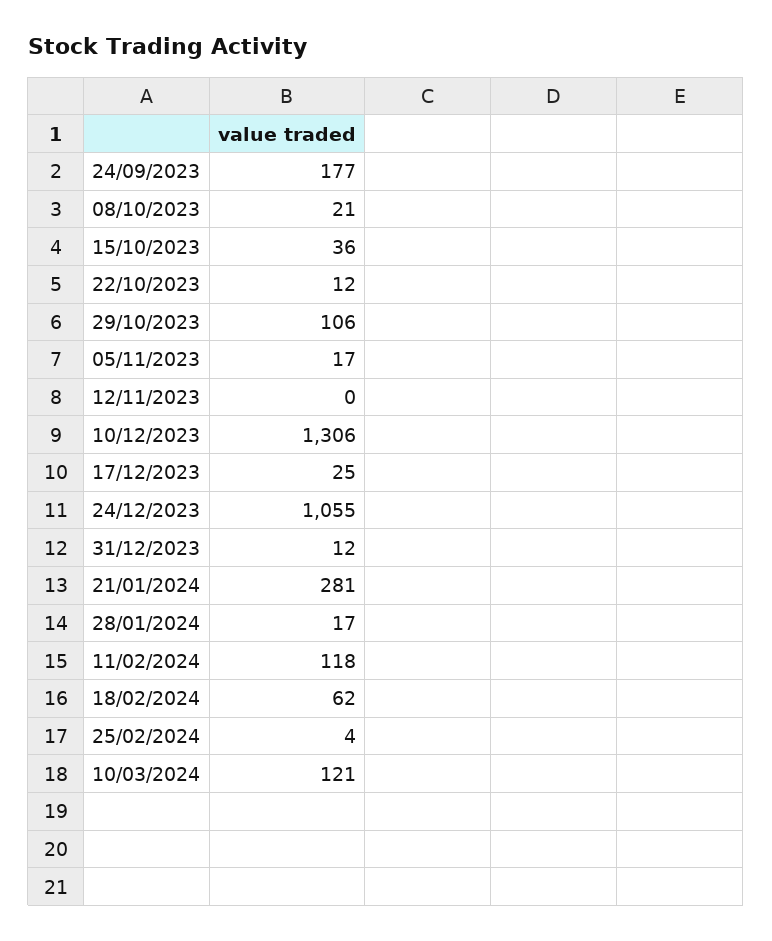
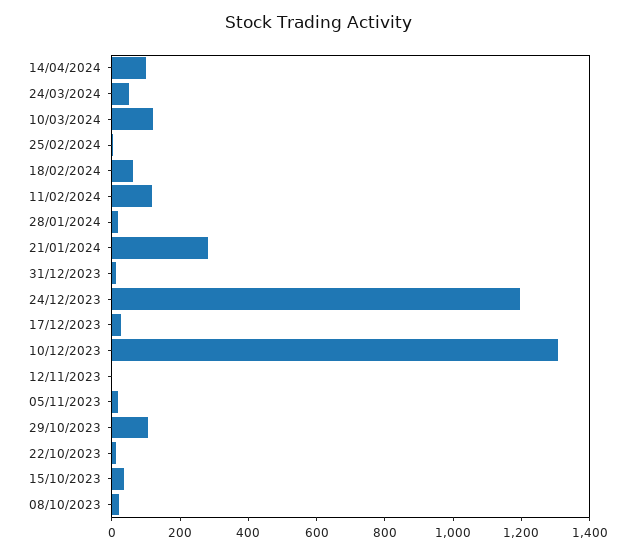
24/09/2023: 177 -> none
24/12/2023: 1055 -> 1200
14/04/2024: none -> 100
24/03/2024: none -> 50

